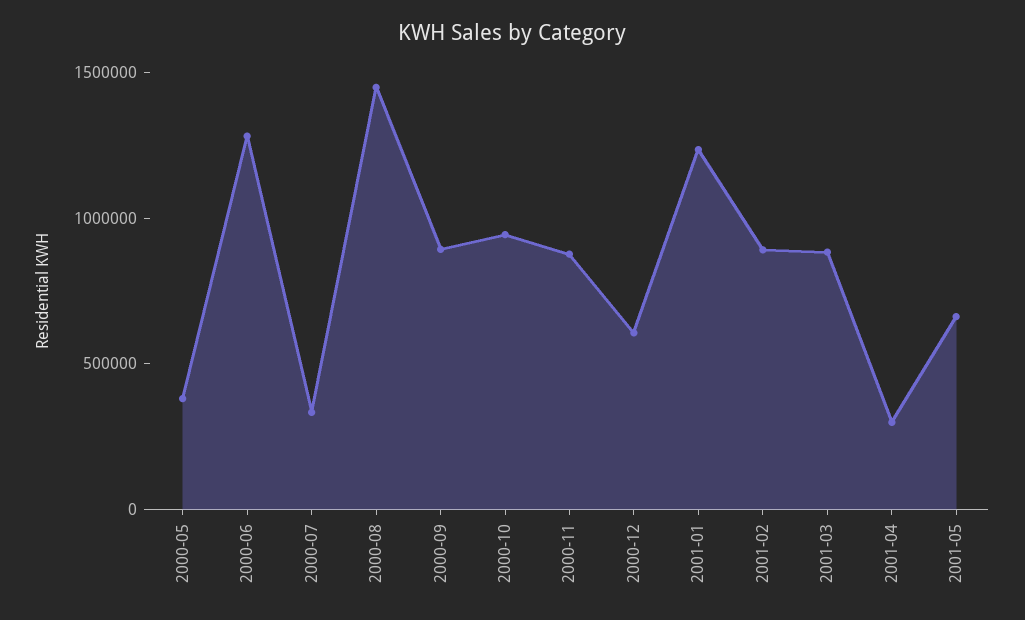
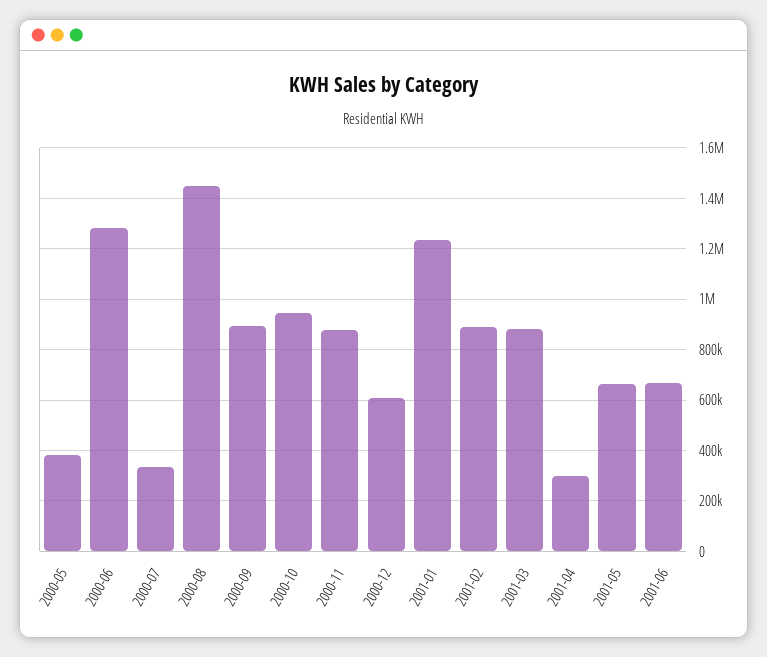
2001-06: none -> 675000

